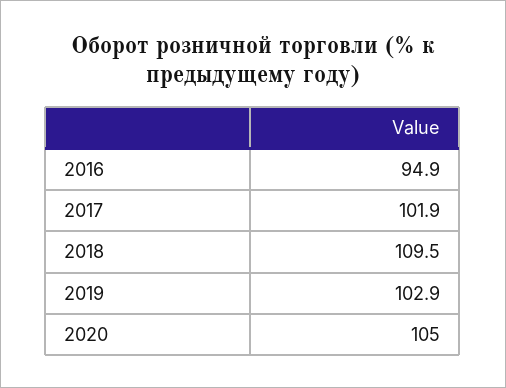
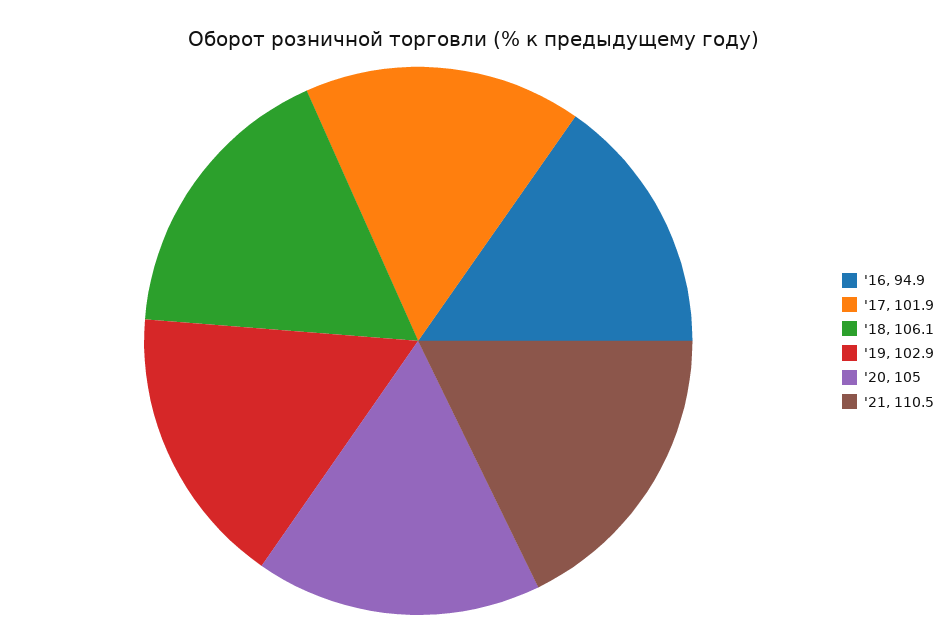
2018: 109.5 -> 106.1
'21: none -> 110.5

